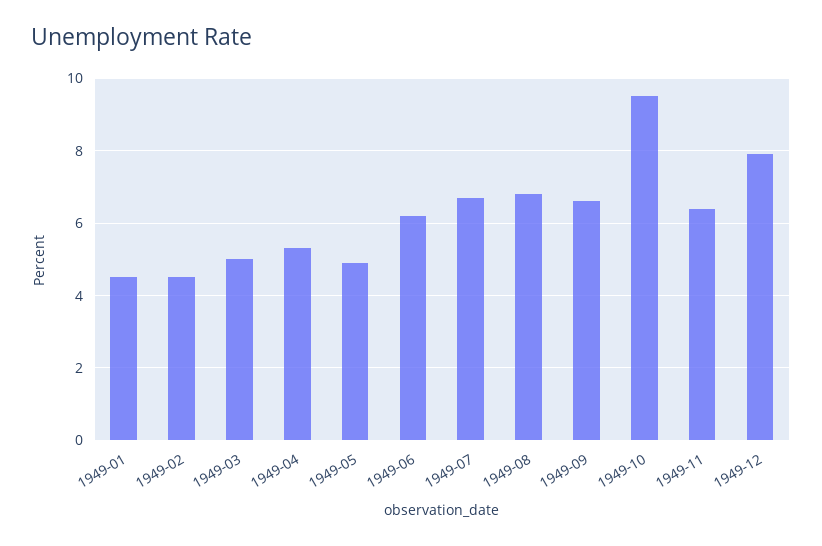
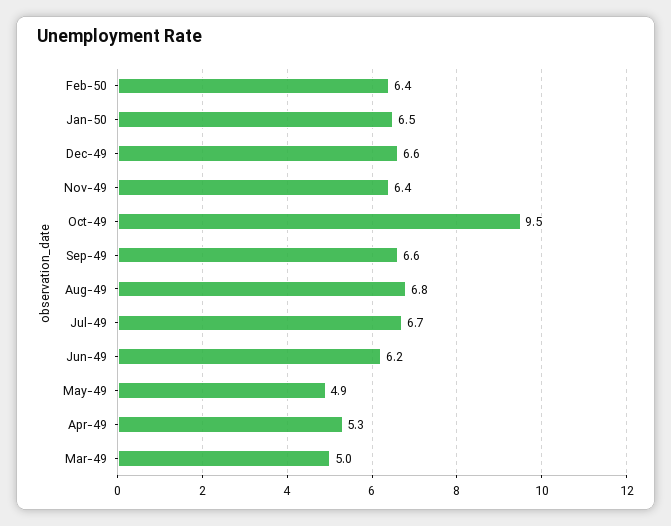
1949-01: 4.5 -> none
1949-02: 4.5 -> none
1949-12: 8 -> 6.6
Feb-50: none -> 6.4
Jan-50: none -> 6.5

